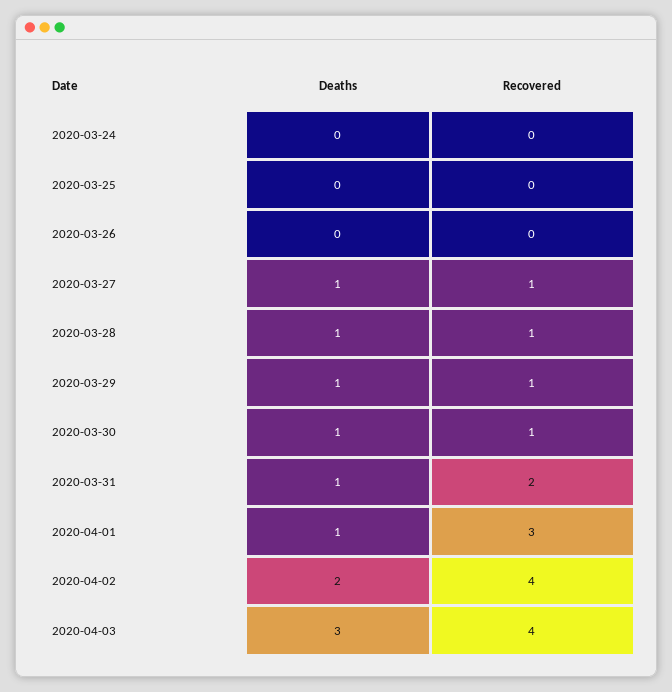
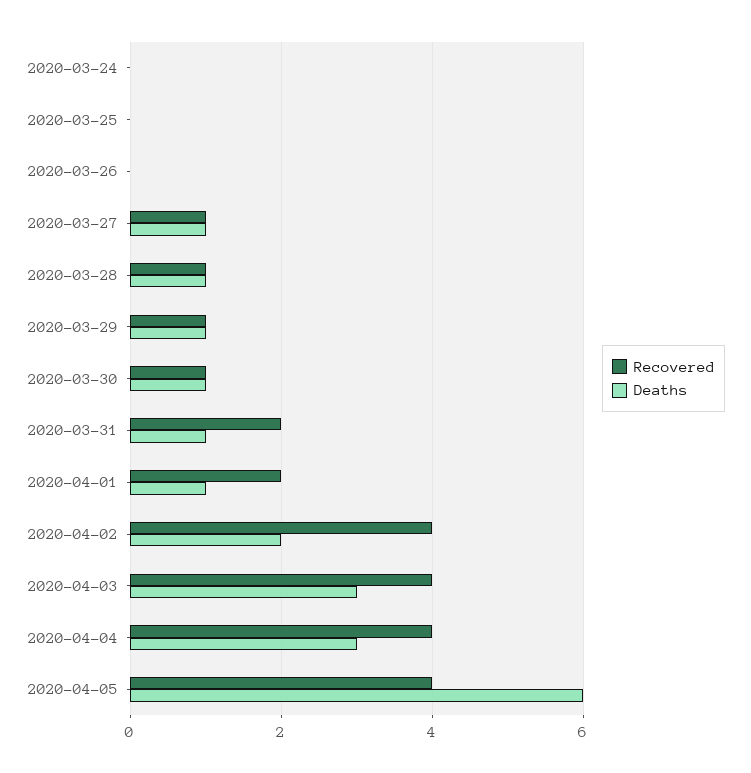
Recovered, 2020-04-01: 3 -> 2
Recovered, 2020-04-04: none -> 4
Deaths, 2020-04-04: none -> 3
Recovered, 2020-04-05: none -> 4
Deaths, 2020-04-05: none -> 6

